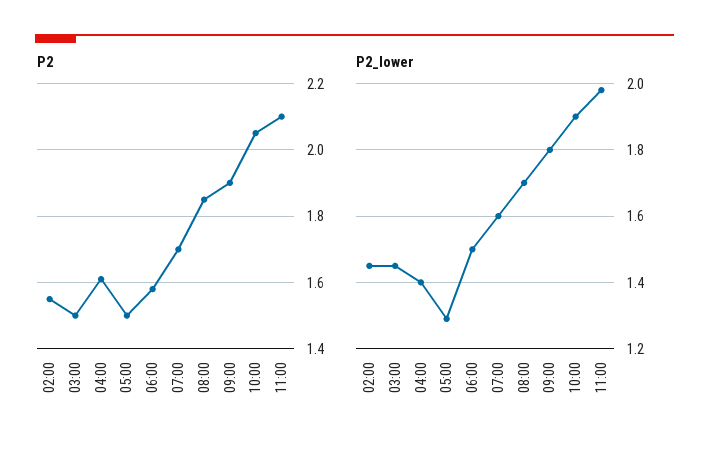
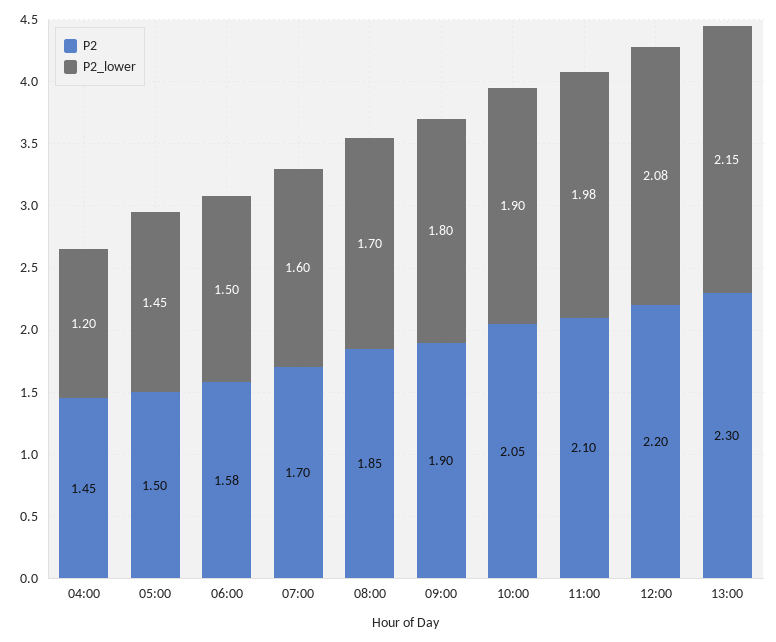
P2, 02:00: 1.55 -> none
P2, 03:00: 1.5 -> none
P2, 04:00: 1.6 -> 1.45
P2_lower, 02:00: 1.45 -> none
P2_lower, 03:00: 1.45 -> none
P2_lower, 04:00: 1.4 -> 1.2
P2_lower, 05:00: 1.3 -> 1.45
P2, 12:00: none -> 2.2
P2_lower, 12:00: none -> 2.08
P2, 13:00: none -> 2.3
P2_lower, 13:00: none -> 2.15

